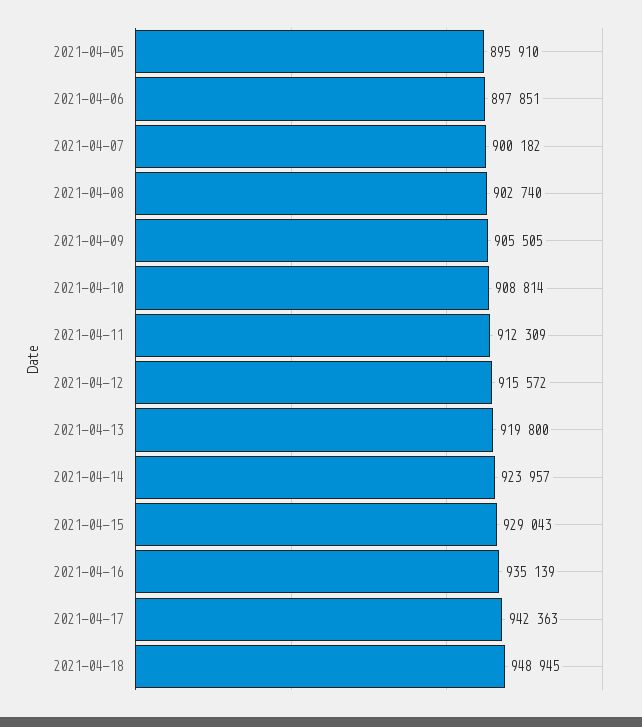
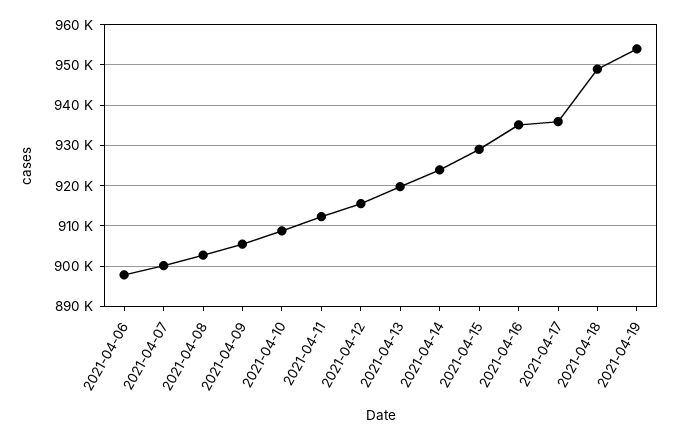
2021-04-05: 895910 -> none
2021-04-17: 942363 -> 936000
2021-04-19: none -> 954000

